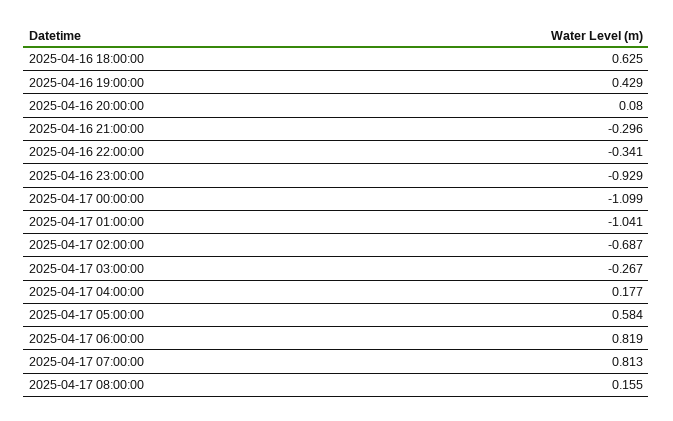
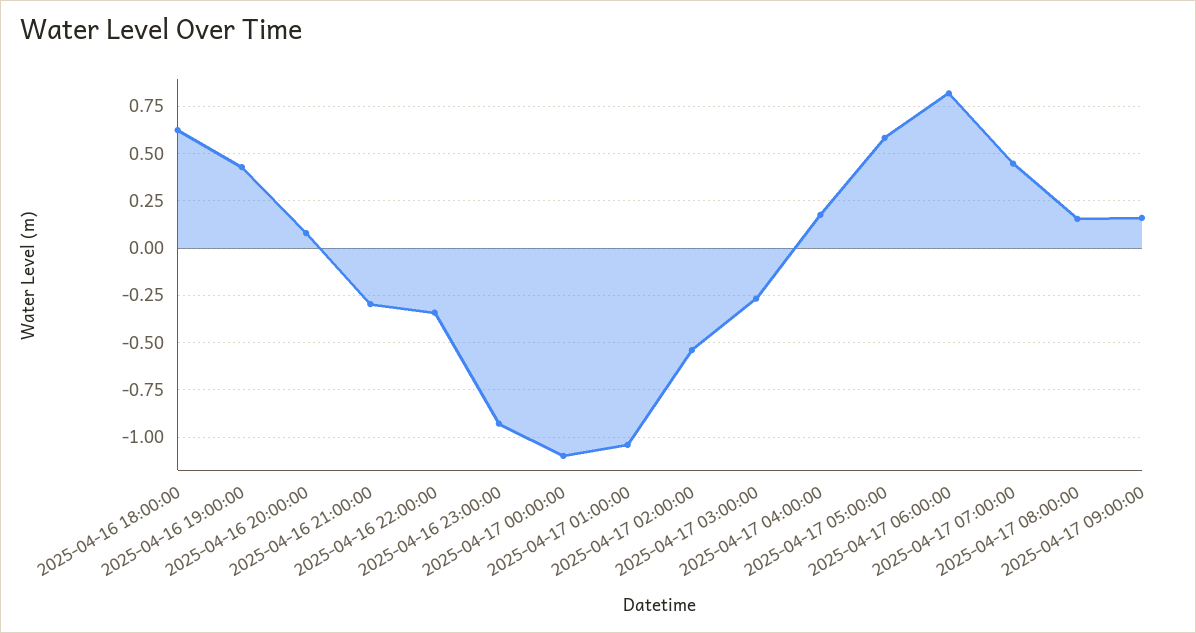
2025-04-17 02:00:00: -0.687 -> -0.55
2025-04-17 07:00:00: 0.813 -> 0.45
2025-04-17 09:00:00: none -> 0.15

